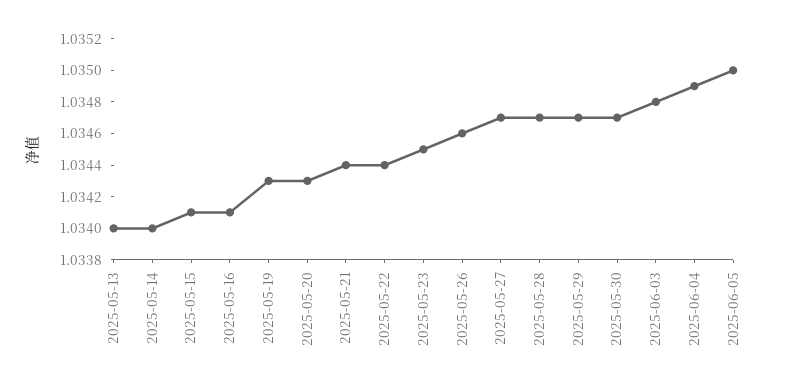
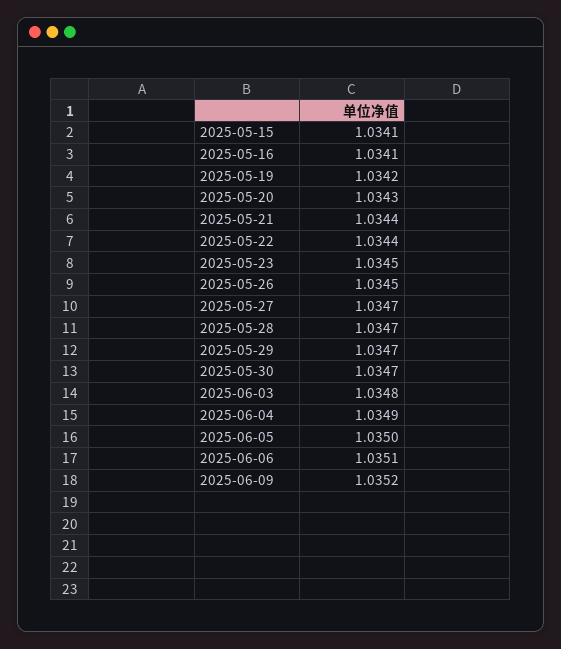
2025-05-13: 1.034 -> none
2025-05-14: 1.034 -> none
2025-05-19: 1.0343 -> 1.0342
2025-05-26: 1.0346 -> 1.0345
2025-06-06: none -> 1.0351
2025-06-09: none -> 1.0352

